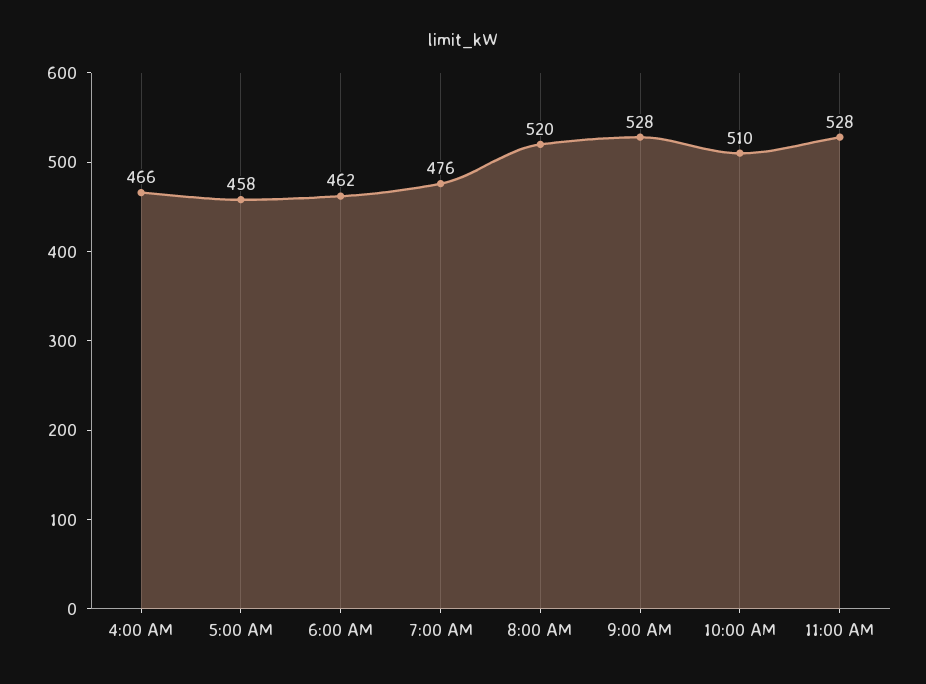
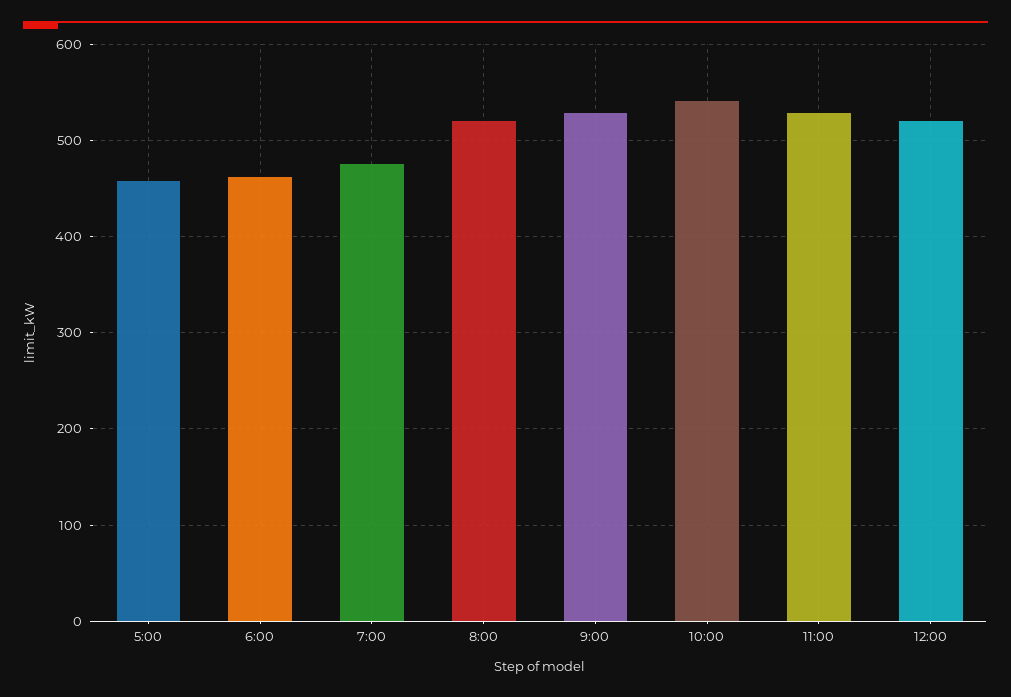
4:00 AM: 466 -> none
10:00 AM: 510 -> 540
12:00: none -> 520

